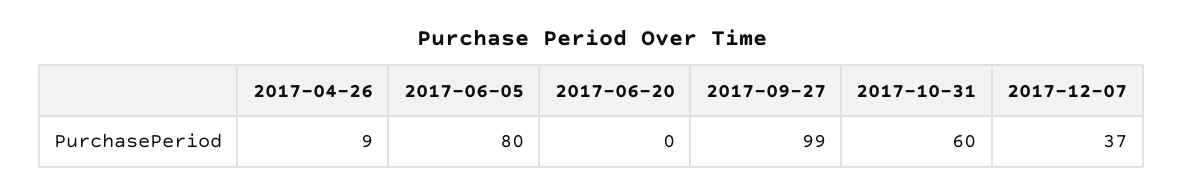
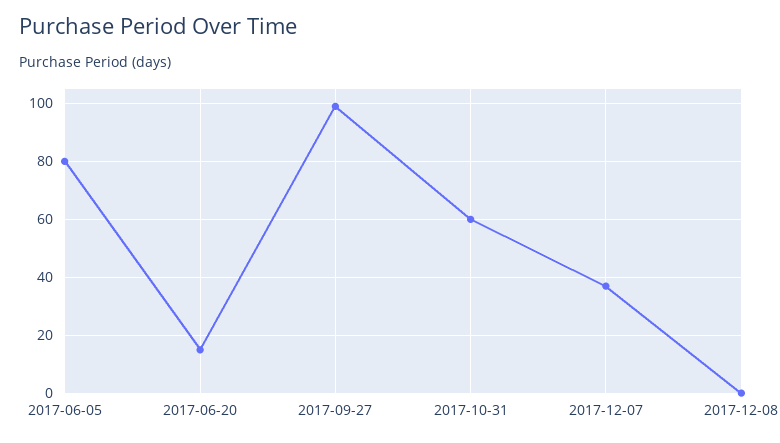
2017-04-26: 9 -> none
2017-06-20: 0 -> 15
2017-12-08: none -> 0

